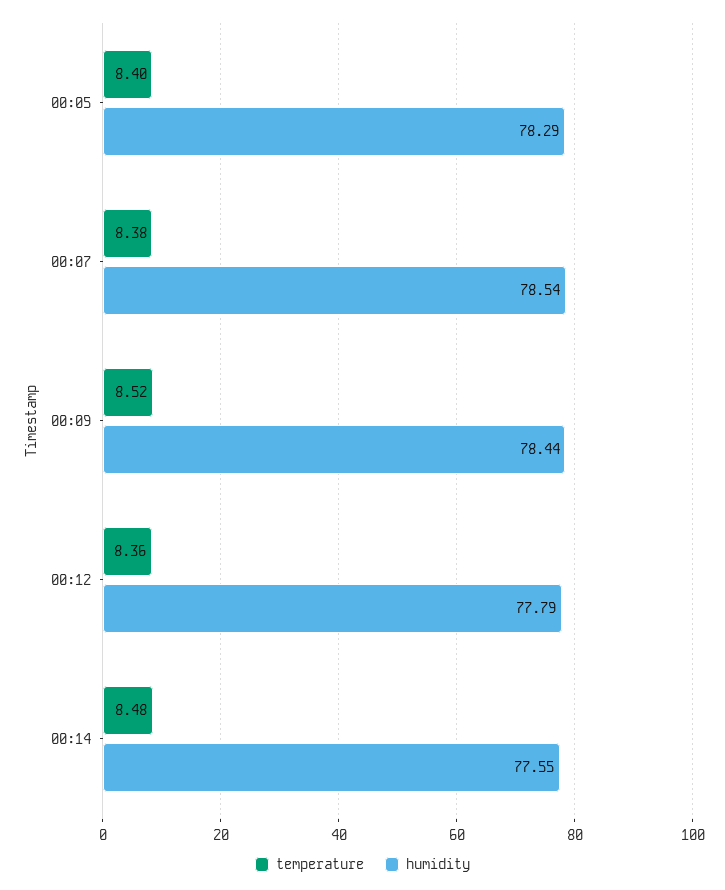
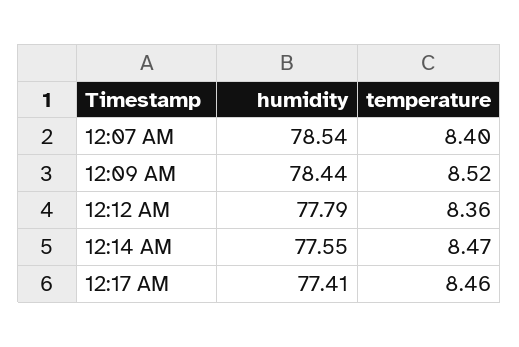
temperature, 00:05: 8.4 -> none
humidity, 00:05: 78.29 -> none
temperature, 00:07: 8.38 -> 8.4
temperature, 00:14: 8.48 -> 8.47
humidity, 12:17 AM: none -> 77.41
temperature, 12:17 AM: none -> 8.46

